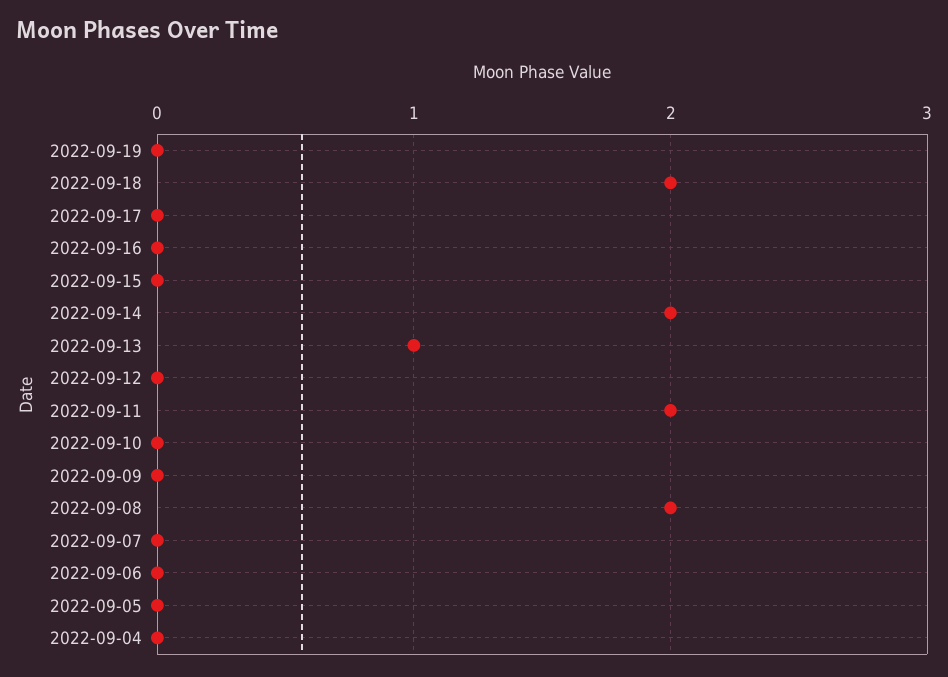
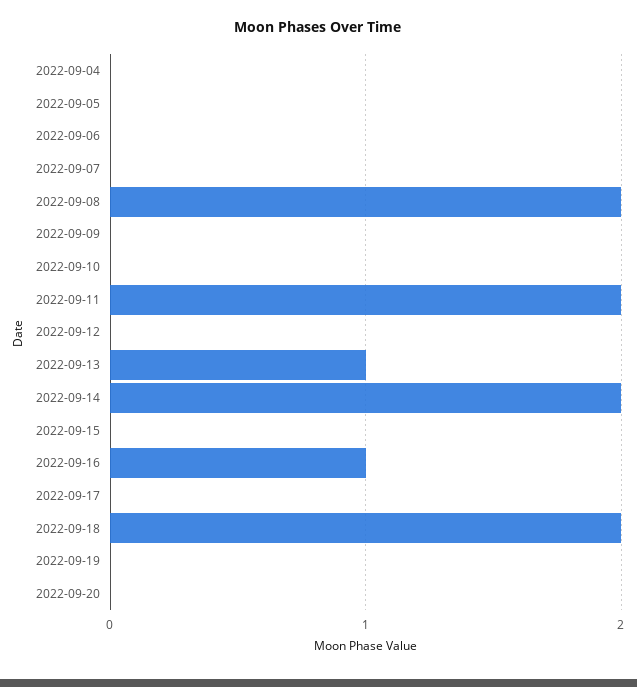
2022-09-16: 0 -> 1
2022-09-20: none -> 0

